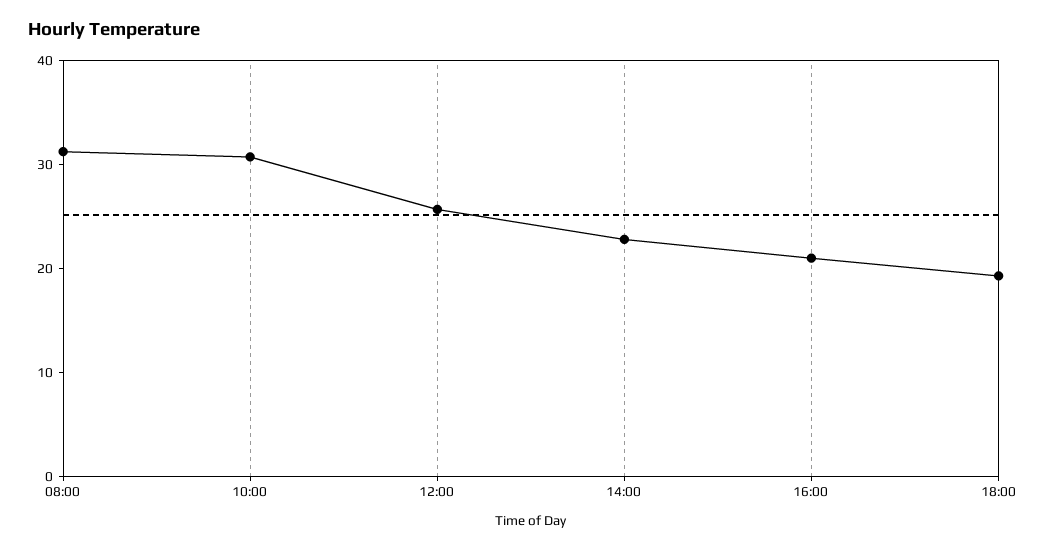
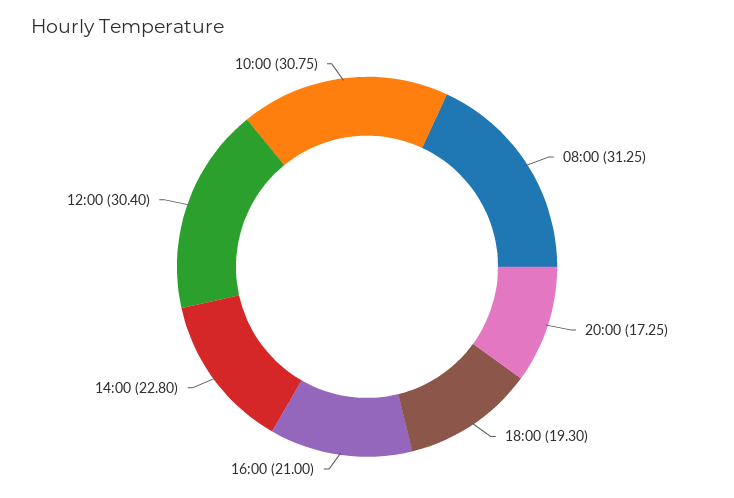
12:00: 26 -> 30.4
20:00: none -> 17.25

